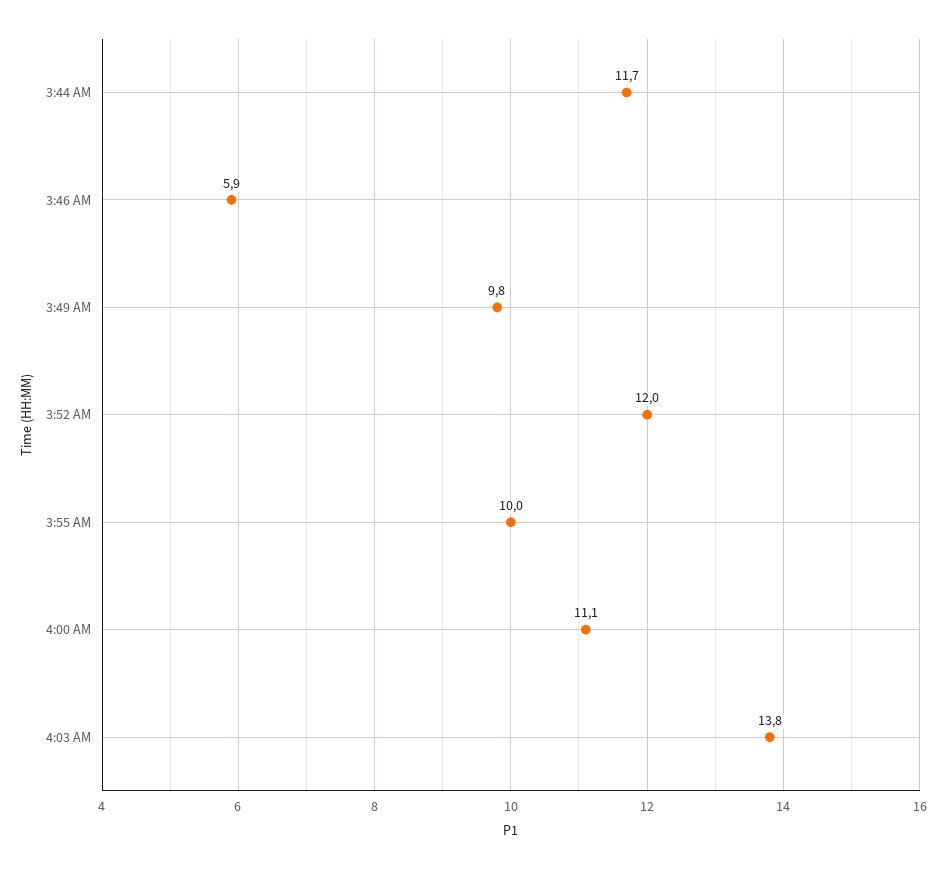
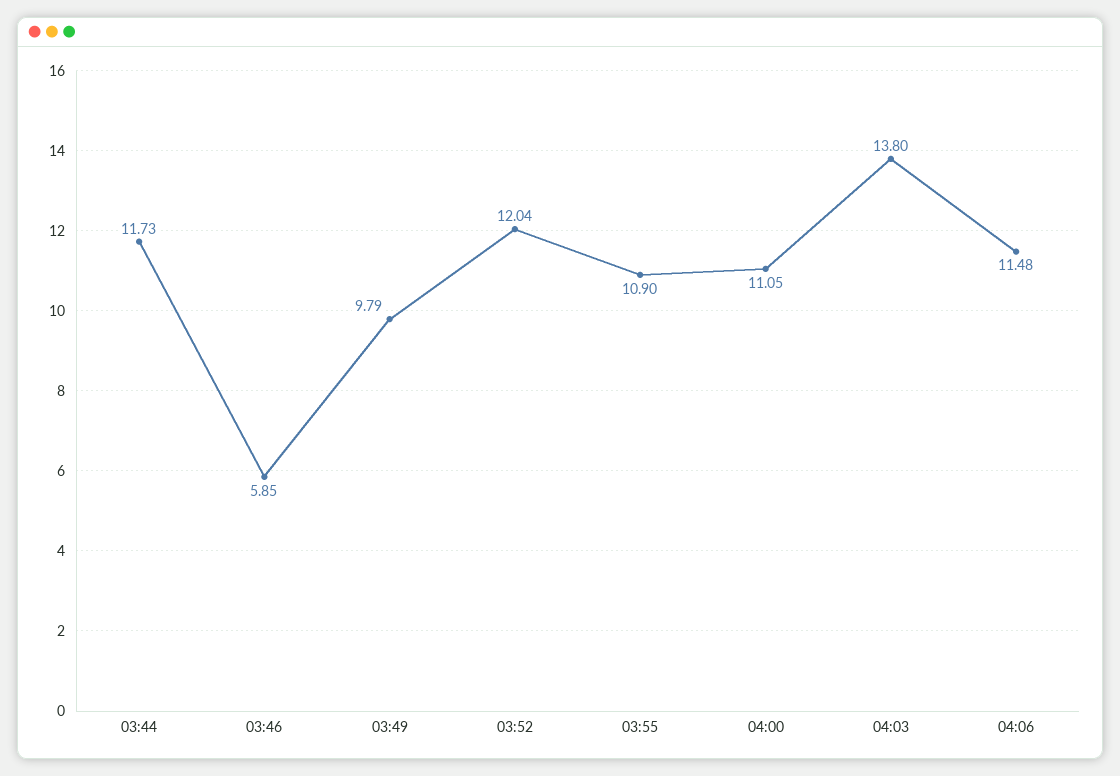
3:55 AM: 10 -> 10.9
04:06: none -> 11.48

